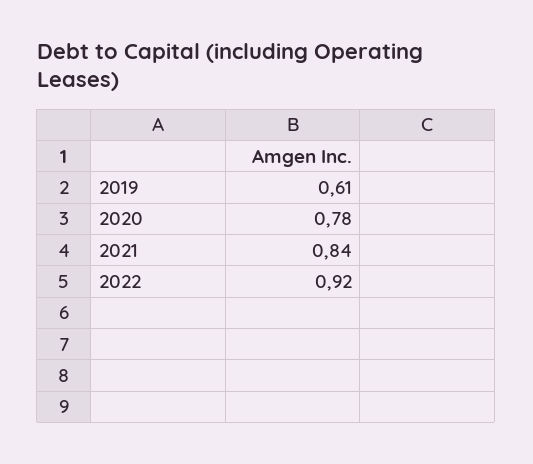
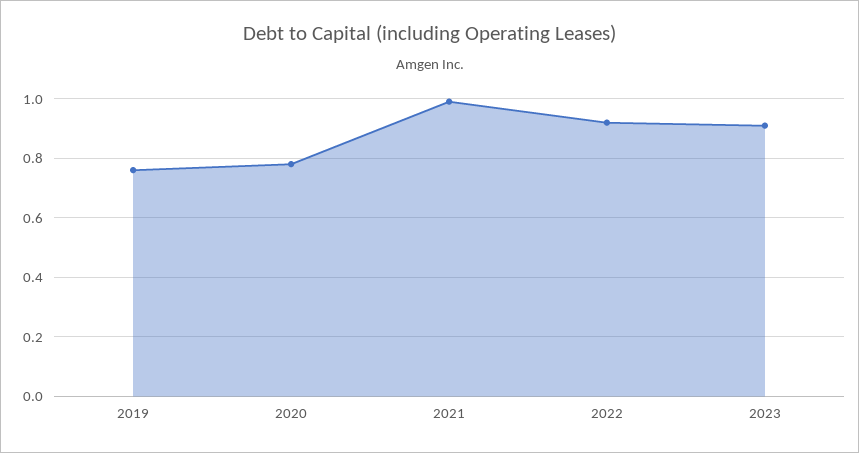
2019: 0.61 -> 0.75
2021: 0.84 -> 1
2023: none -> 0.9

